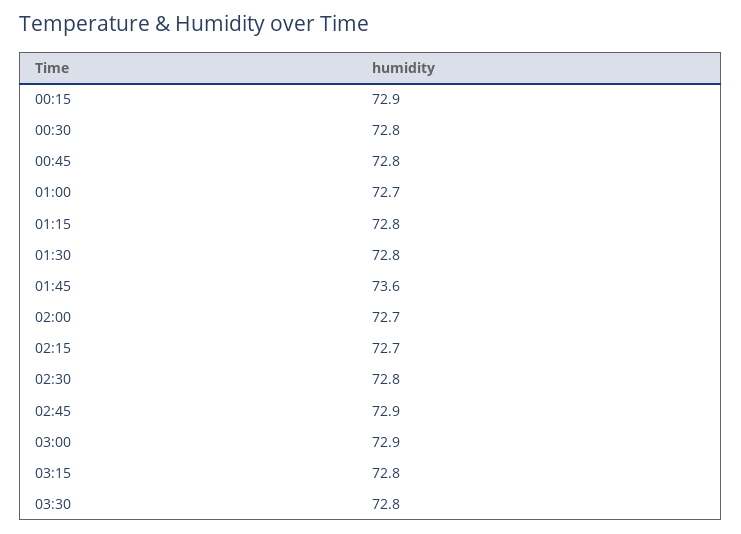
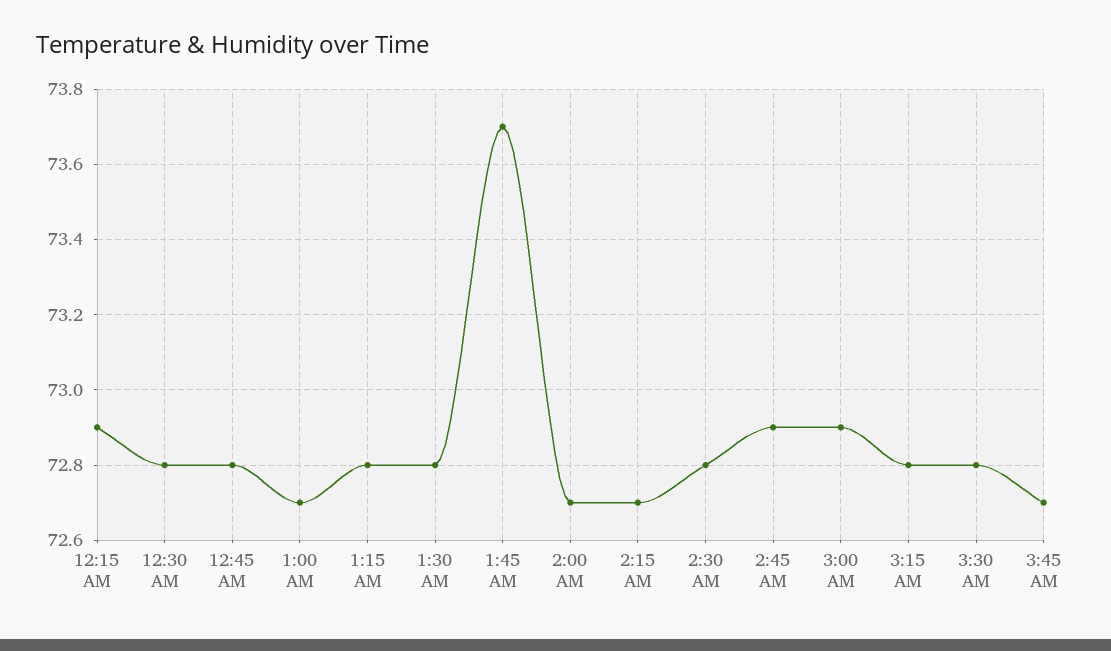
01:45: 73.6 -> 73.7
3:45 AM: none -> 72.7

